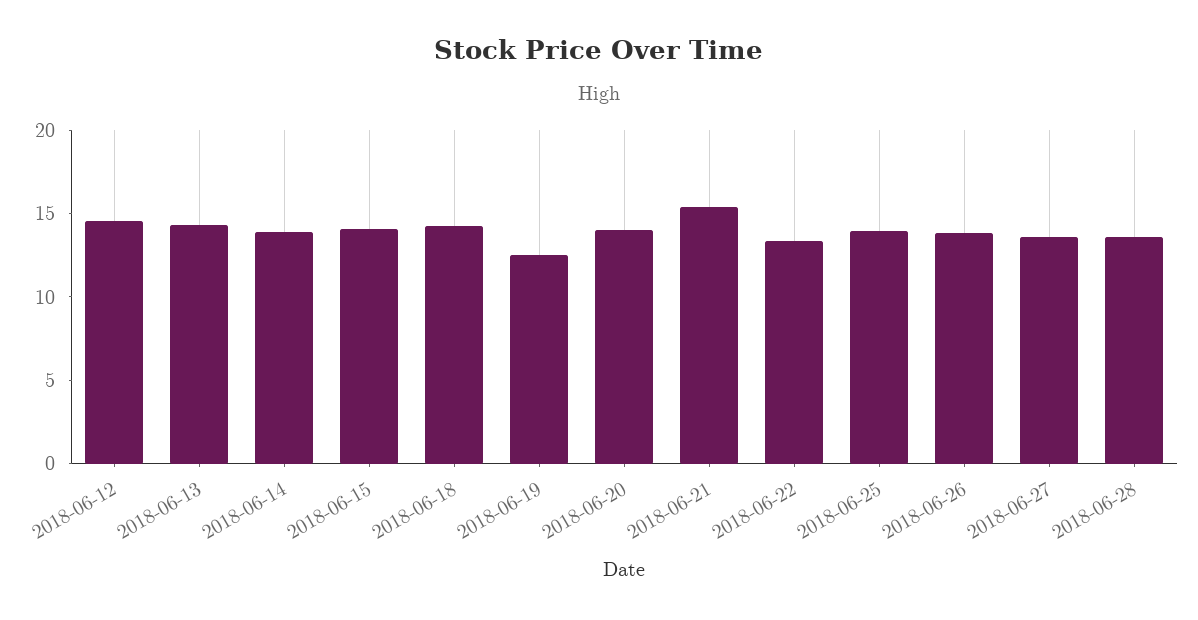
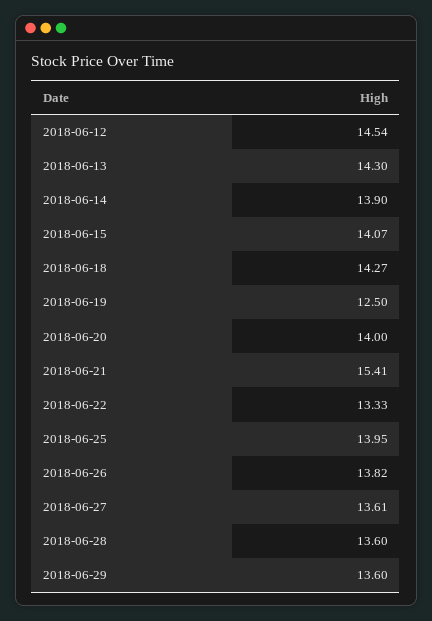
2018-06-29: none -> 13.6

